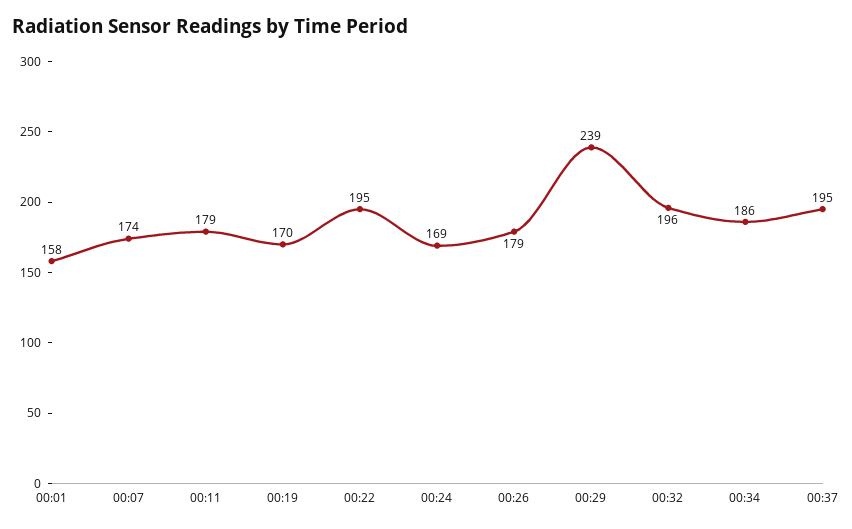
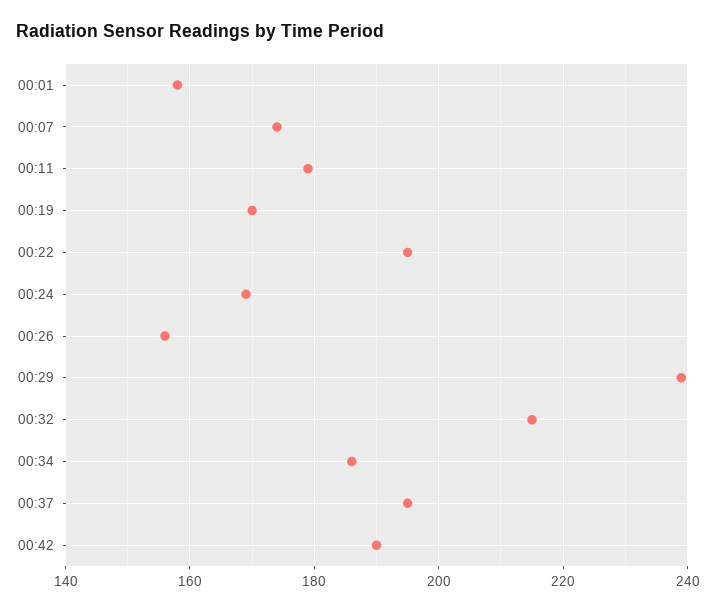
00:26: 179 -> 155
00:32: 196 -> 215
00:42: none -> 190

